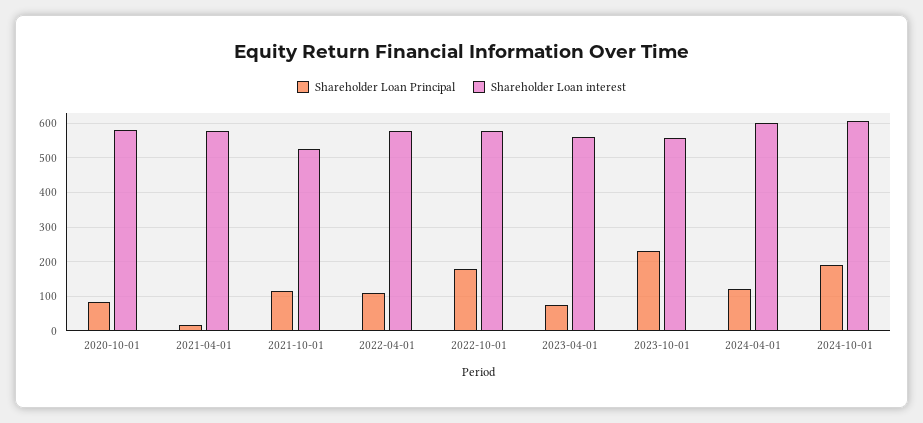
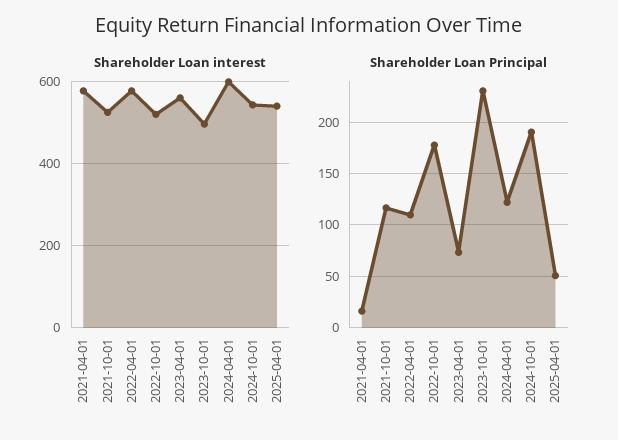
Shareholder Loan Principal, 2020-10-01: 80 -> none
Shareholder Loan interest, 2020-10-01: 580 -> none
Shareholder Loan interest, 2022-10-01: 580 -> 520
Shareholder Loan interest, 2023-10-01: 560 -> 500
Shareholder Loan interest, 2024-10-01: 600 -> 540
Shareholder Loan interest, 2025-04-01: none -> 540
Shareholder Loan Principal, 2025-04-01: none -> 50

